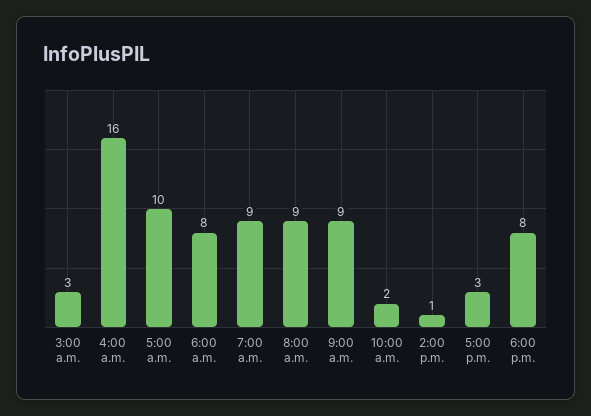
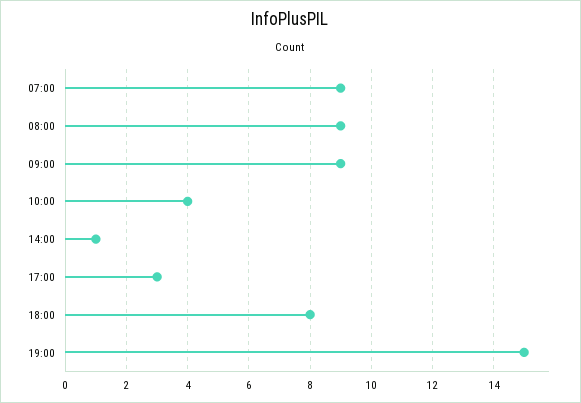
3:00 a.m.: 3 -> none
4:00 a.m.: 16 -> none
5:00 a.m.: 10 -> none
6:00 a.m.: 8 -> none
10:00 a.m.: 2 -> 4
19:00: none -> 15

